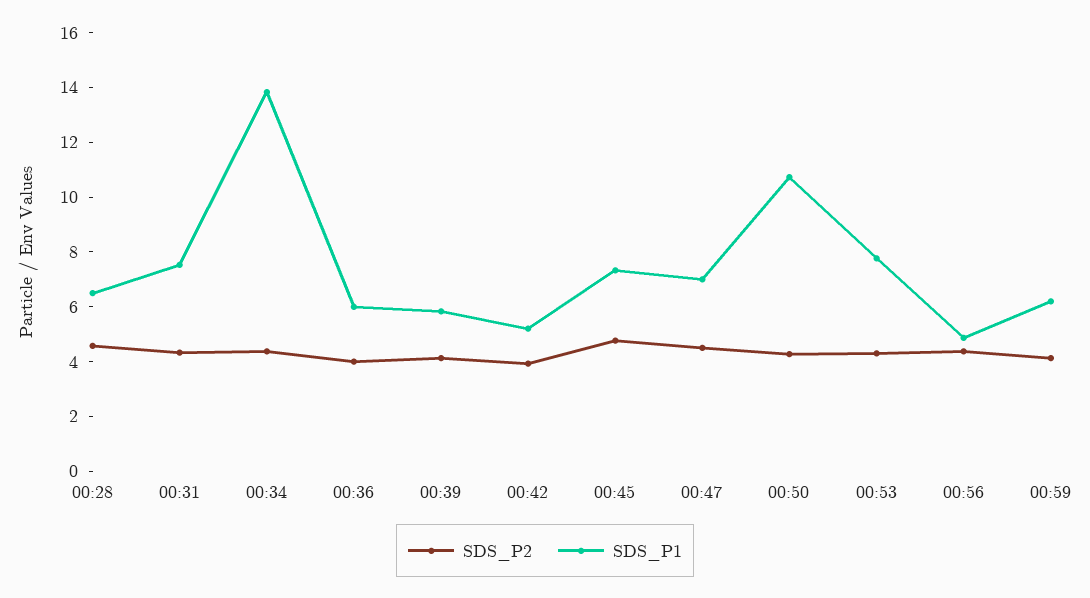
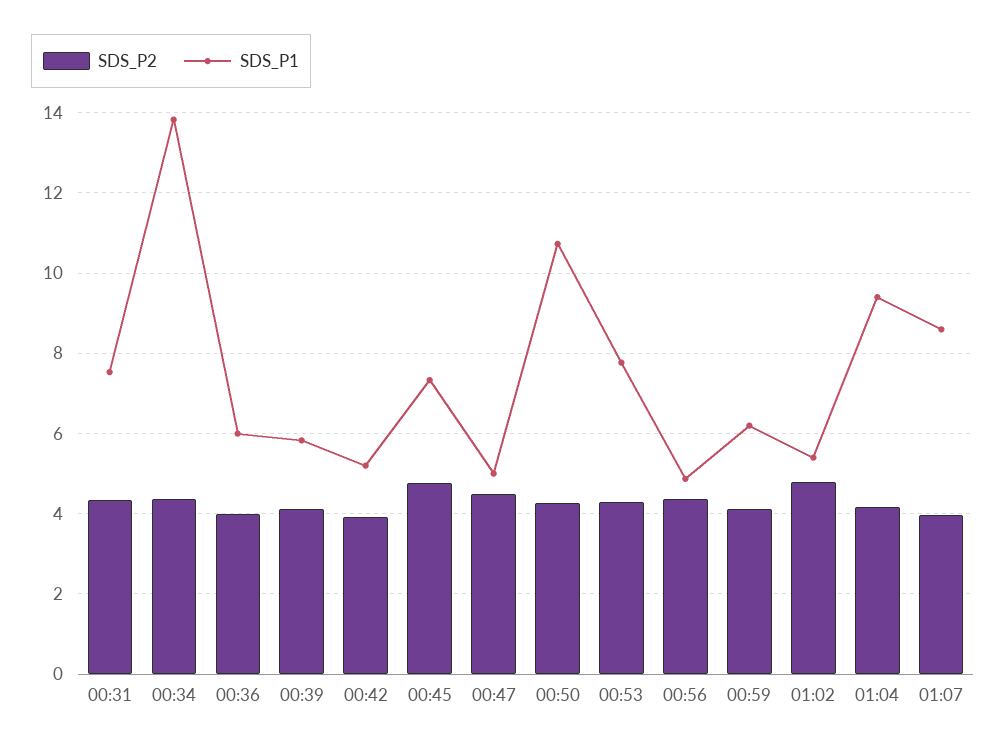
SDS_P2, 00:28: 4.5 -> none
SDS_P1, 00:28: 6.5 -> none
SDS_P1, 00:47: 7 -> 5
SDS_P2, 01:02: none -> 4.8
SDS_P1, 01:02: none -> 5.4
SDS_P2, 01:04: none -> 4.2
SDS_P1, 01:04: none -> 9.4
SDS_P2, 01:07: none -> 4
SDS_P1, 01:07: none -> 8.6

